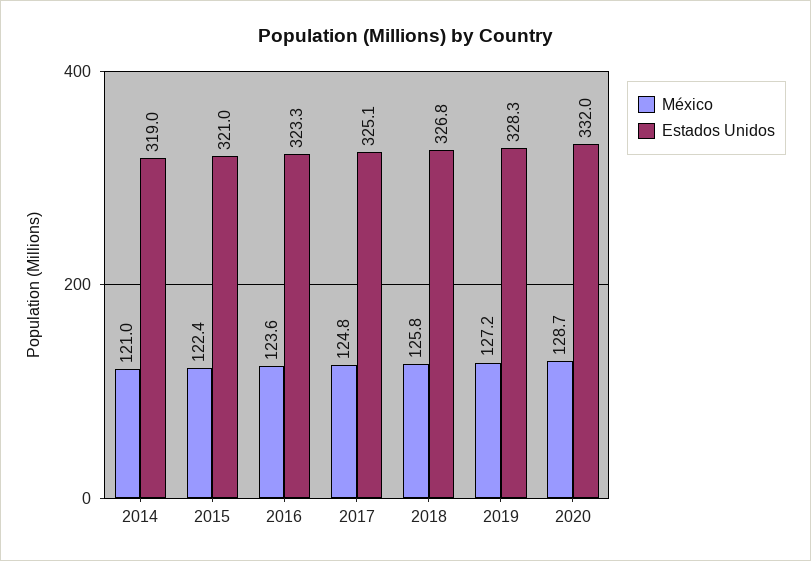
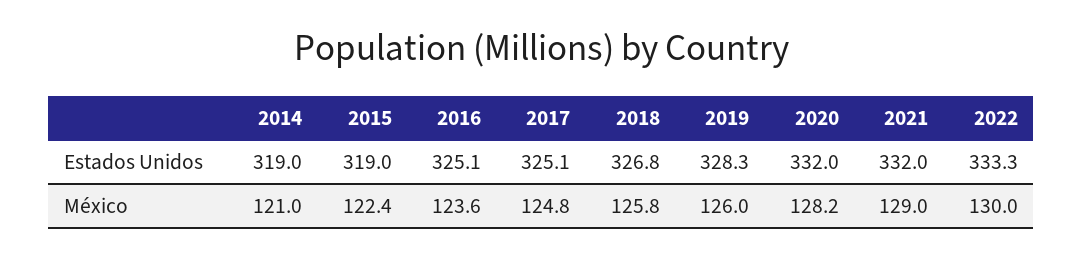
Estados Unidos, 2015: 321 -> 319
Estados Unidos, 2016: 323.3 -> 325.1
México, 2019: 127.2 -> 126
México, 2020: 128.7 -> 128.2
Estados Unidos, 2021: none -> 332
Estados Unidos, 2022: none -> 333.3
México, 2021: none -> 129
México, 2022: none -> 130

